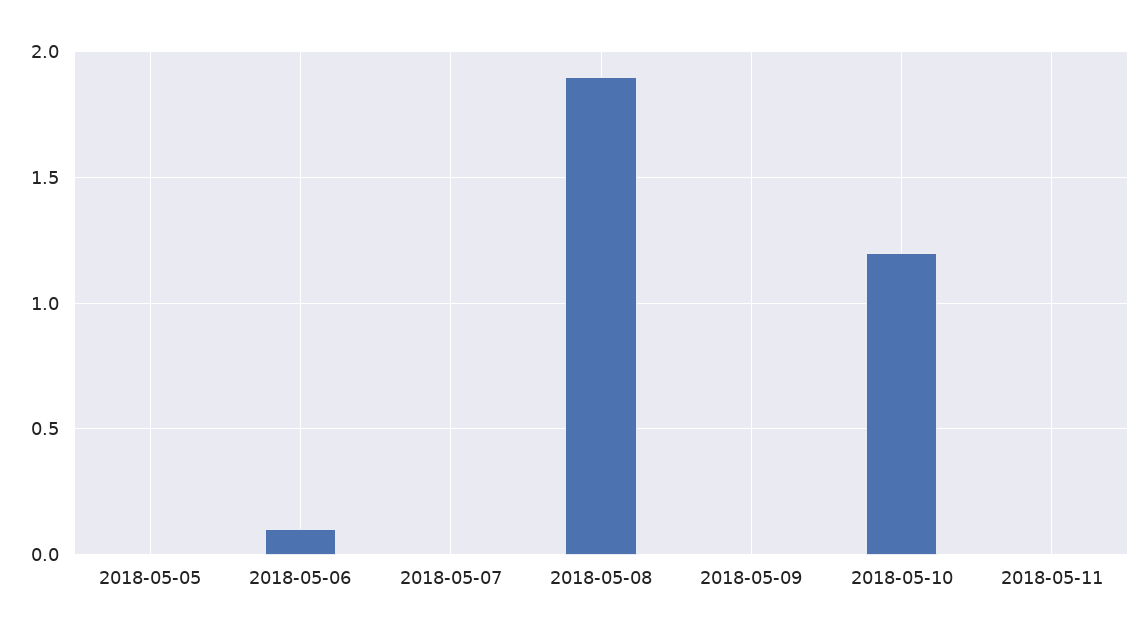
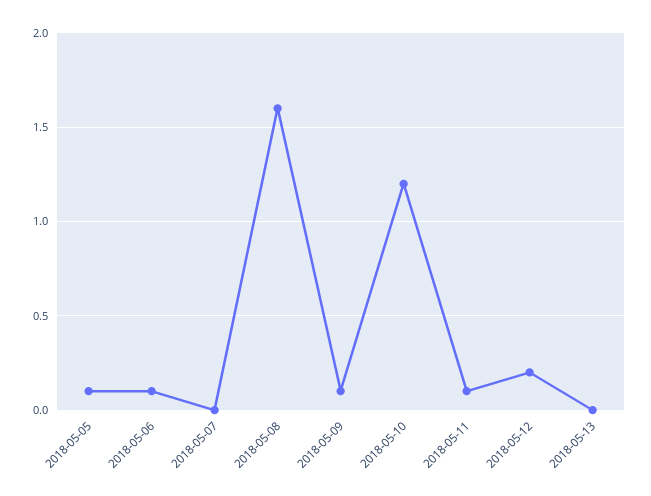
2018-05-05: 0 -> 0.1
2018-05-08: 1.9 -> 1.6
2018-05-09: 0 -> 0.1
2018-05-11: 0 -> 0.1
2018-05-12: none -> 0.2
2018-05-13: none -> 0

